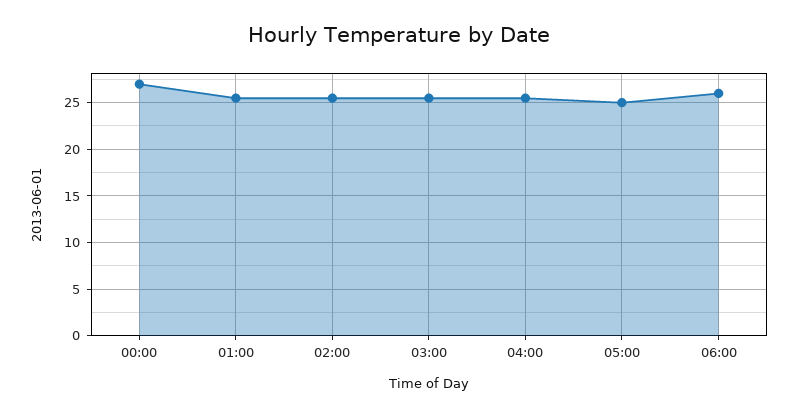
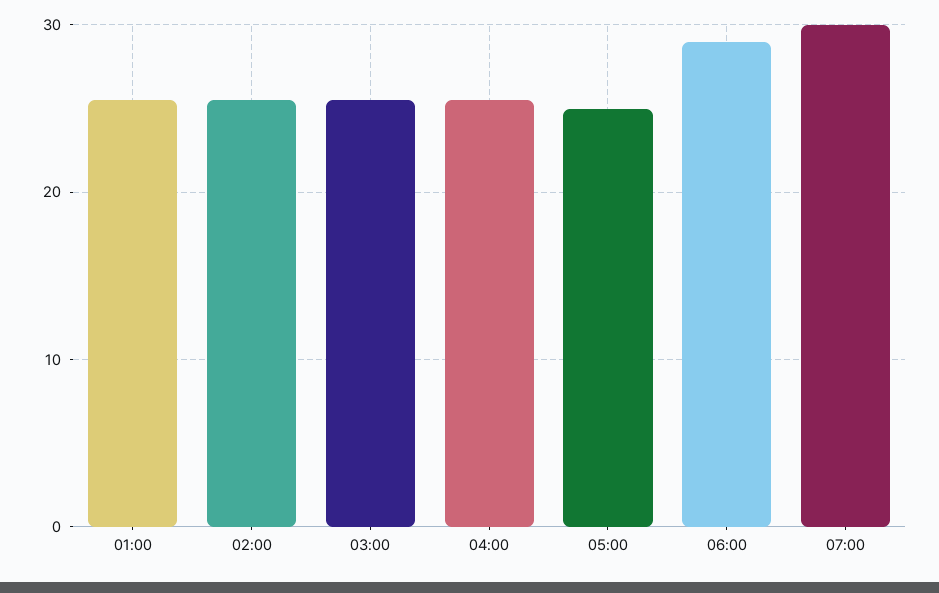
00:00: 27 -> none
06:00: 26 -> 29
07:00: none -> 30

